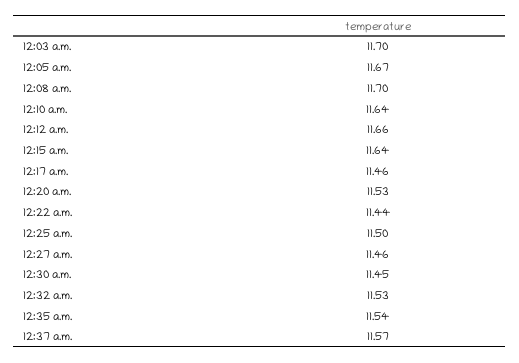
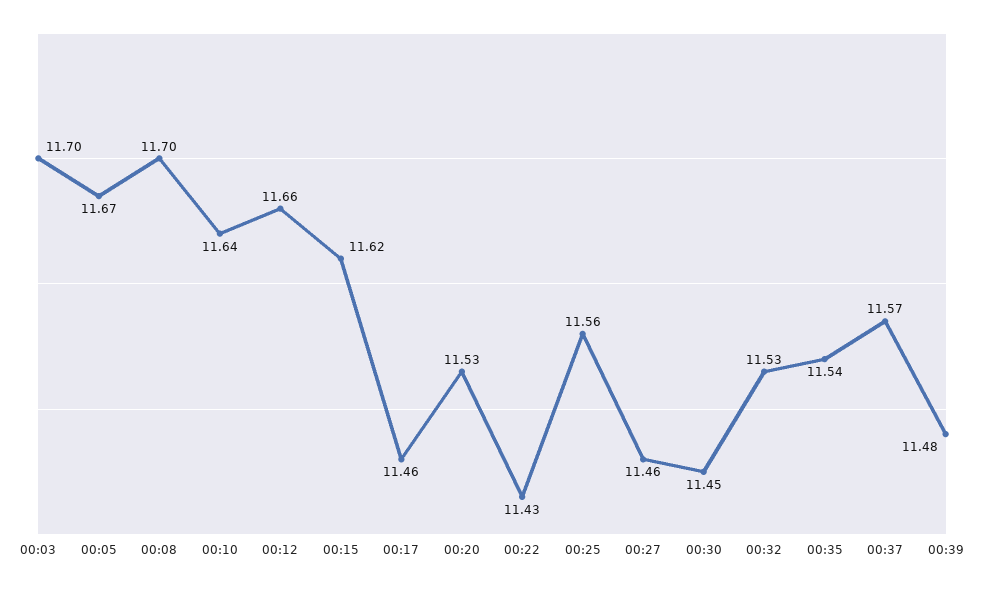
12:15 a.m.: 11.64 -> 11.62
12:22 a.m.: 11.44 -> 11.43
12:25 a.m.: 11.5 -> 11.56
00:39: none -> 11.48

